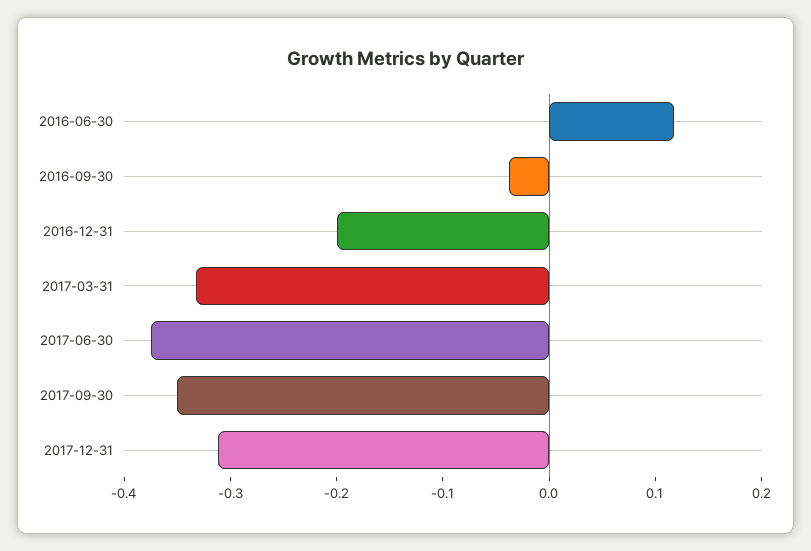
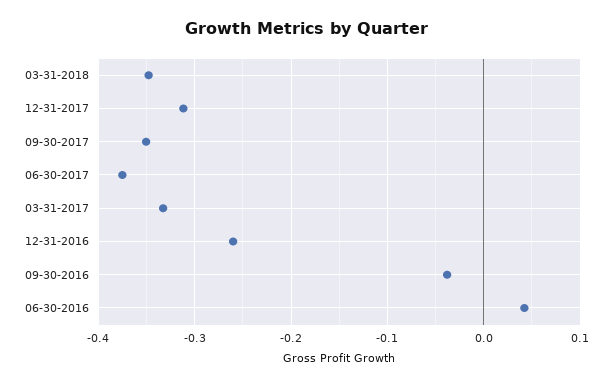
2016-06-30: 0.12 -> 0.04
2016-12-31: -0.2 -> -0.26
03-31-2018: none -> -0.35

